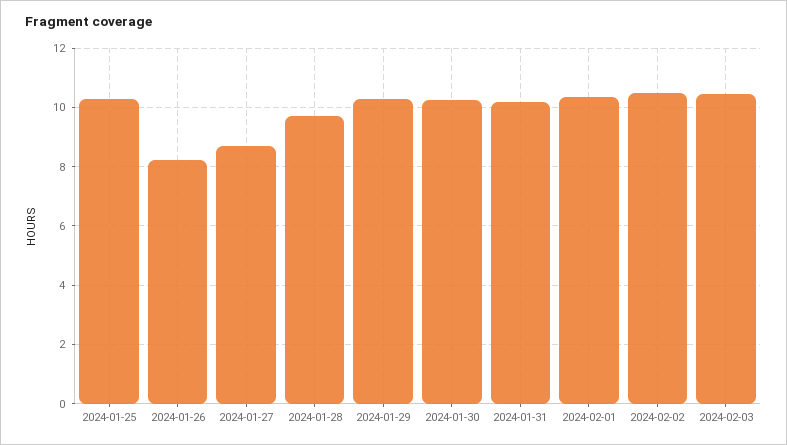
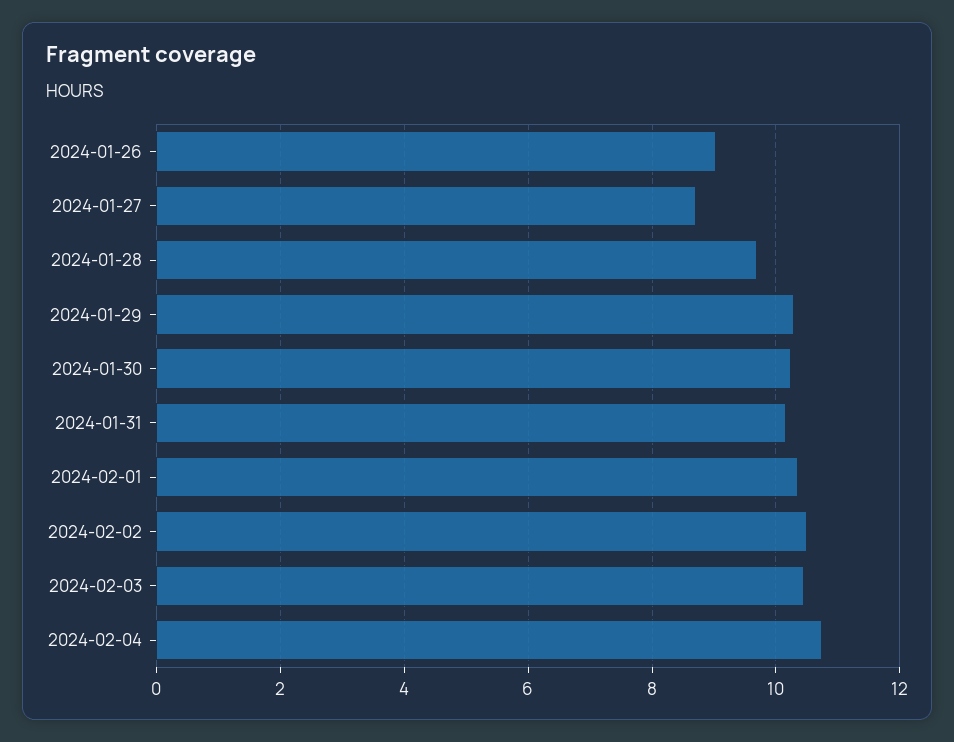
2024-01-25: 10.25 -> none
2024-01-26: 8.25 -> 9
2024-02-04: none -> 10.8

